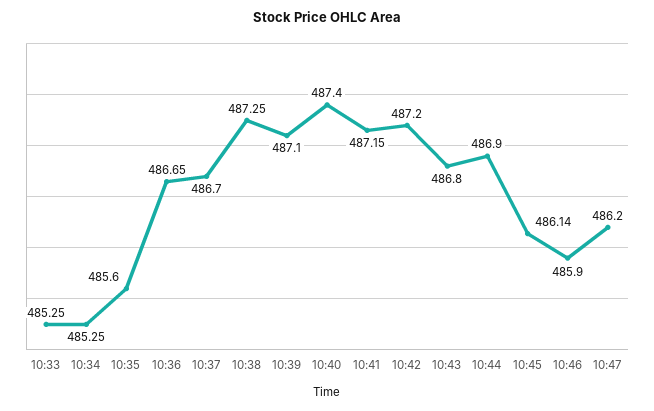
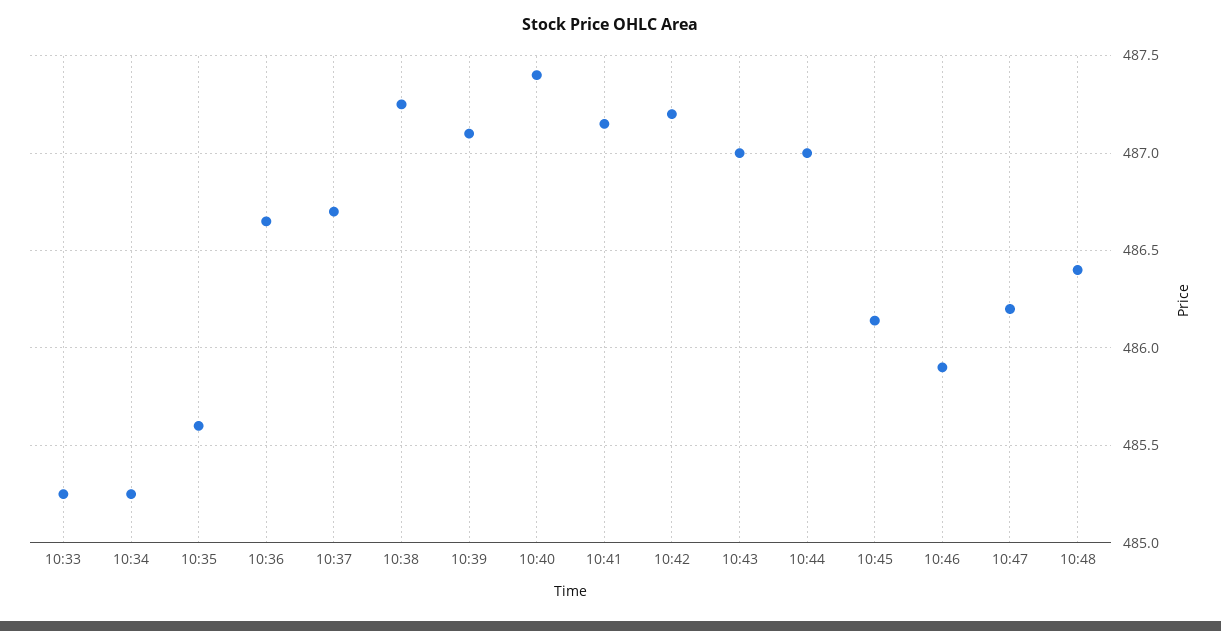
10:43: 486.8 -> 487
10:44: 486.9 -> 487
10:48: none -> 486.4

